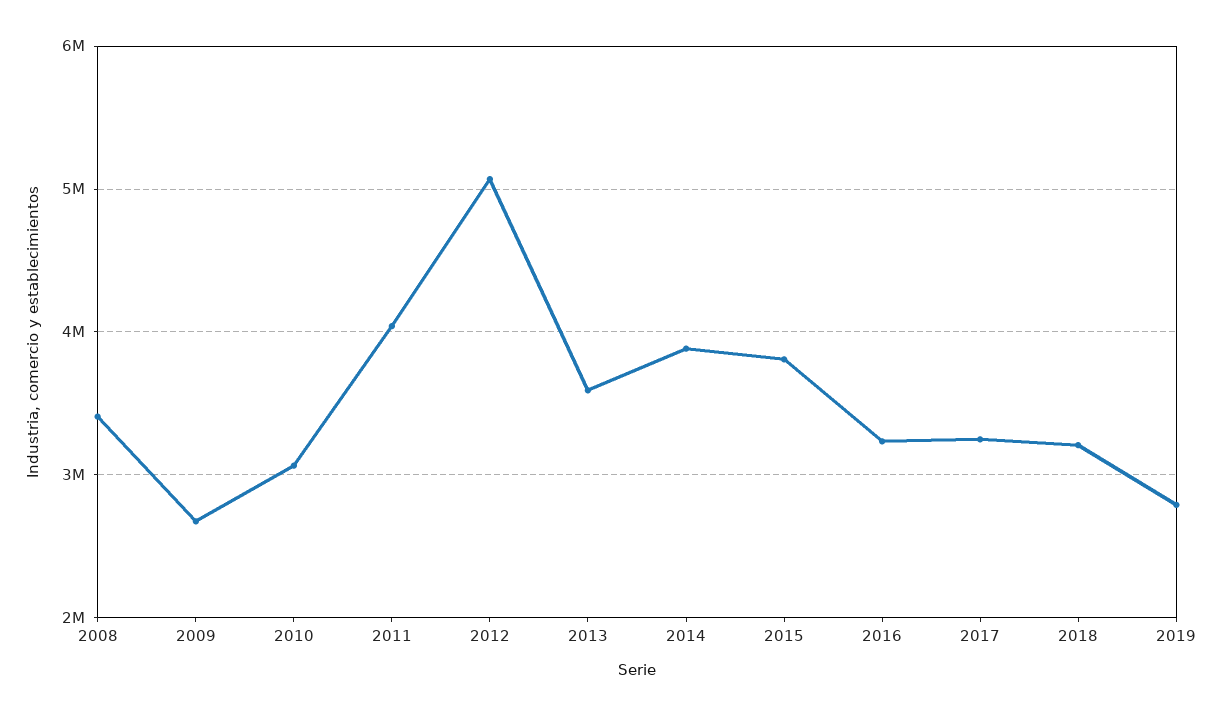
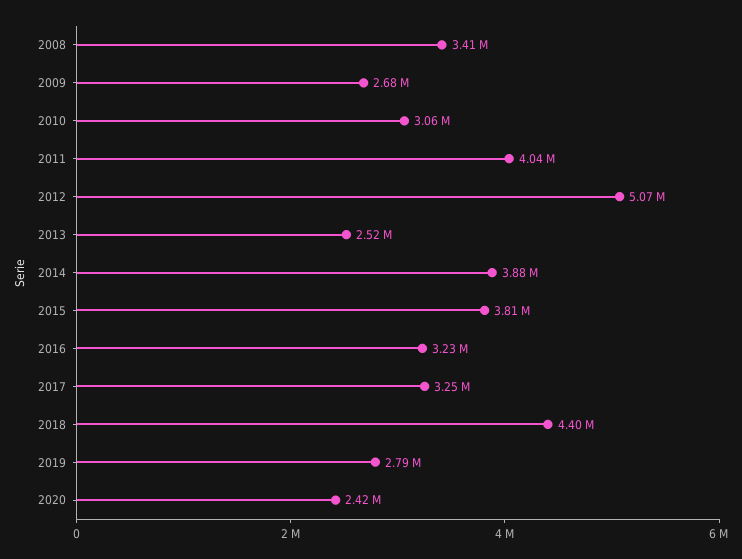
2013: 3600000 -> 2520000
2018: 3200000 -> 4400000
2020: none -> 2420000

